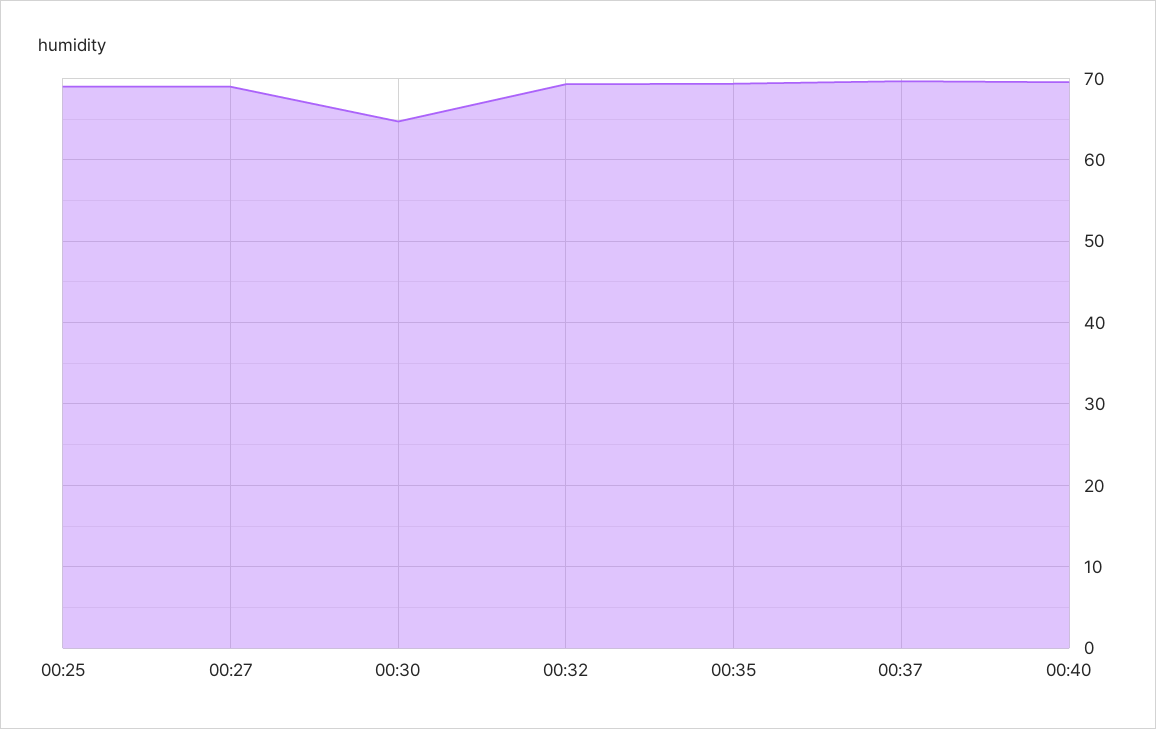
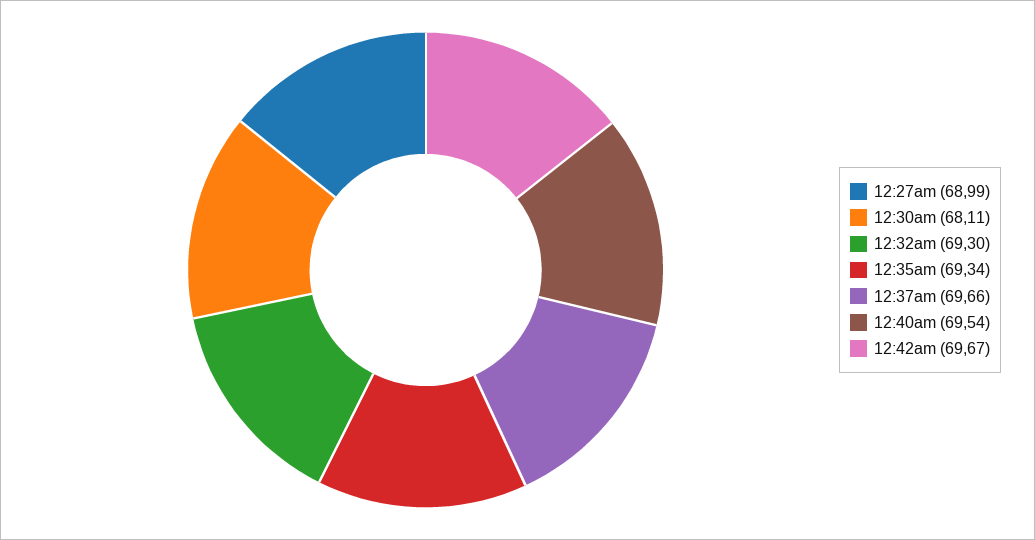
00:25: 69 -> none
00:30: 65 -> 68.11
12:42am: none -> 69.67

